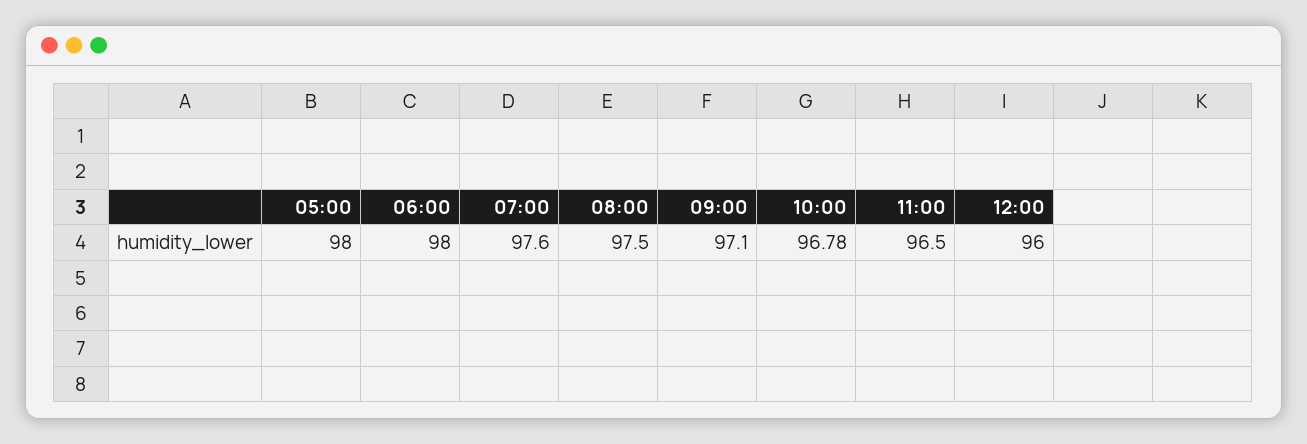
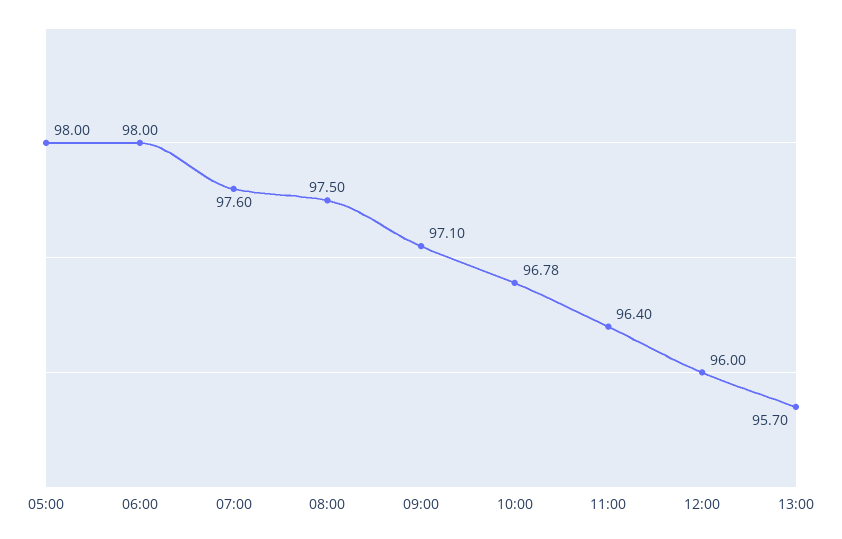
11:00: 96.5 -> 96.4
13:00: none -> 95.7

